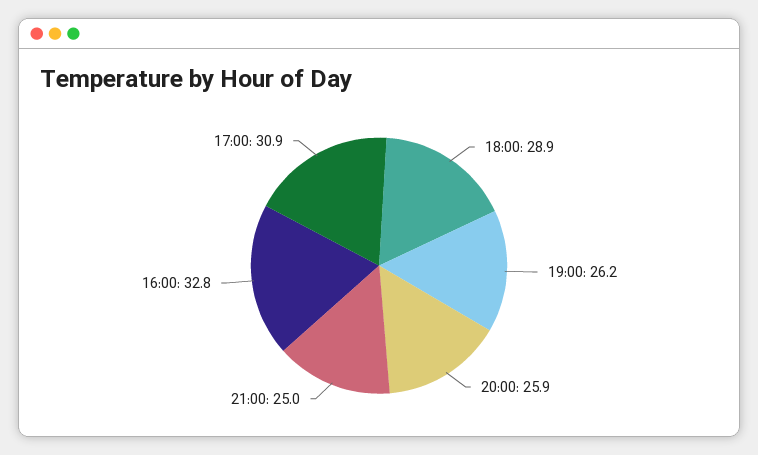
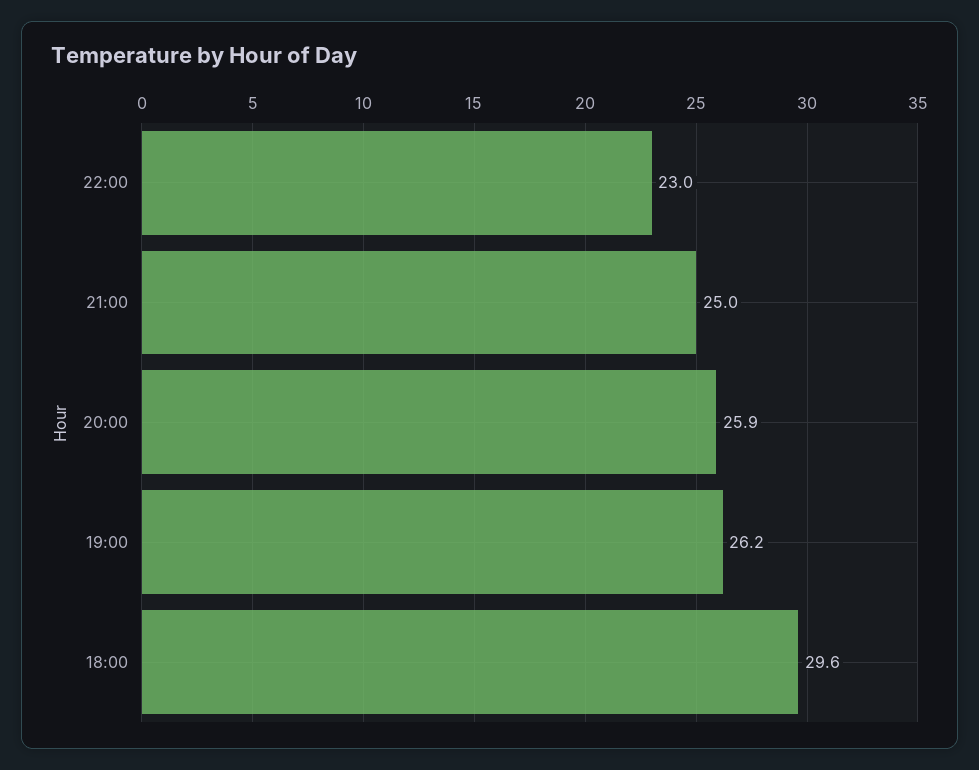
18:00: 28.9 -> 29.6
16:00: 32.8 -> none
17:00: 30.9 -> none
22:00: none -> 23

